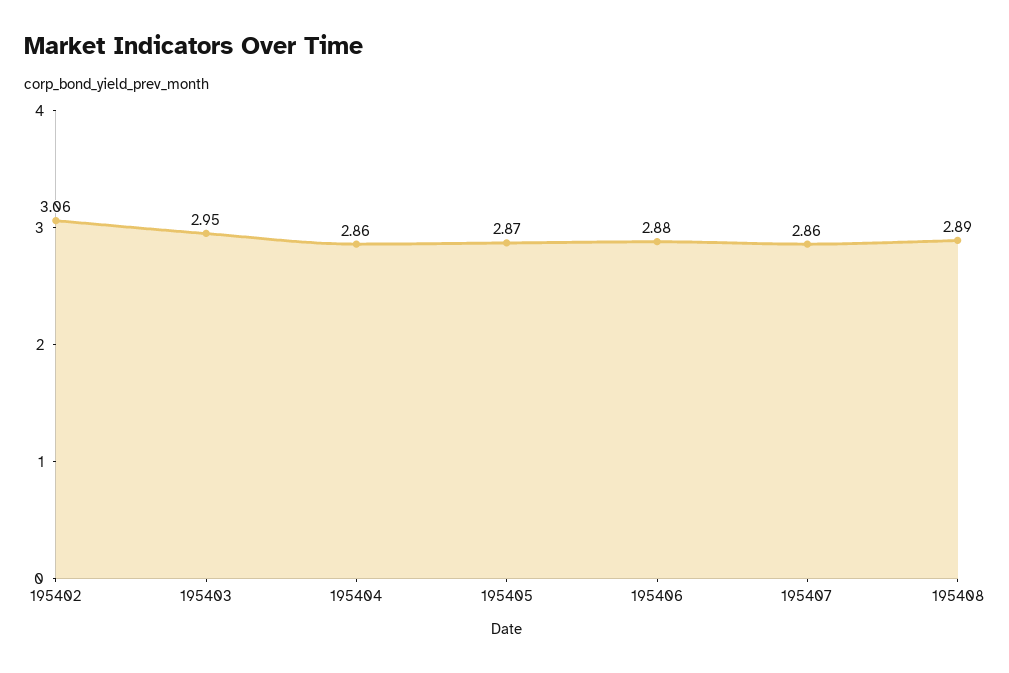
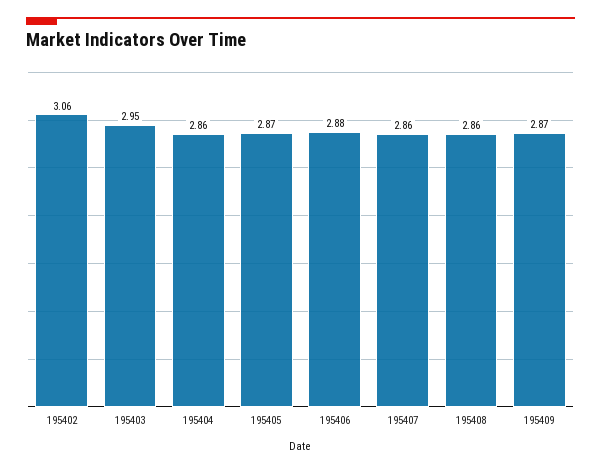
195408: 2.89 -> 2.86
195409: none -> 2.87

